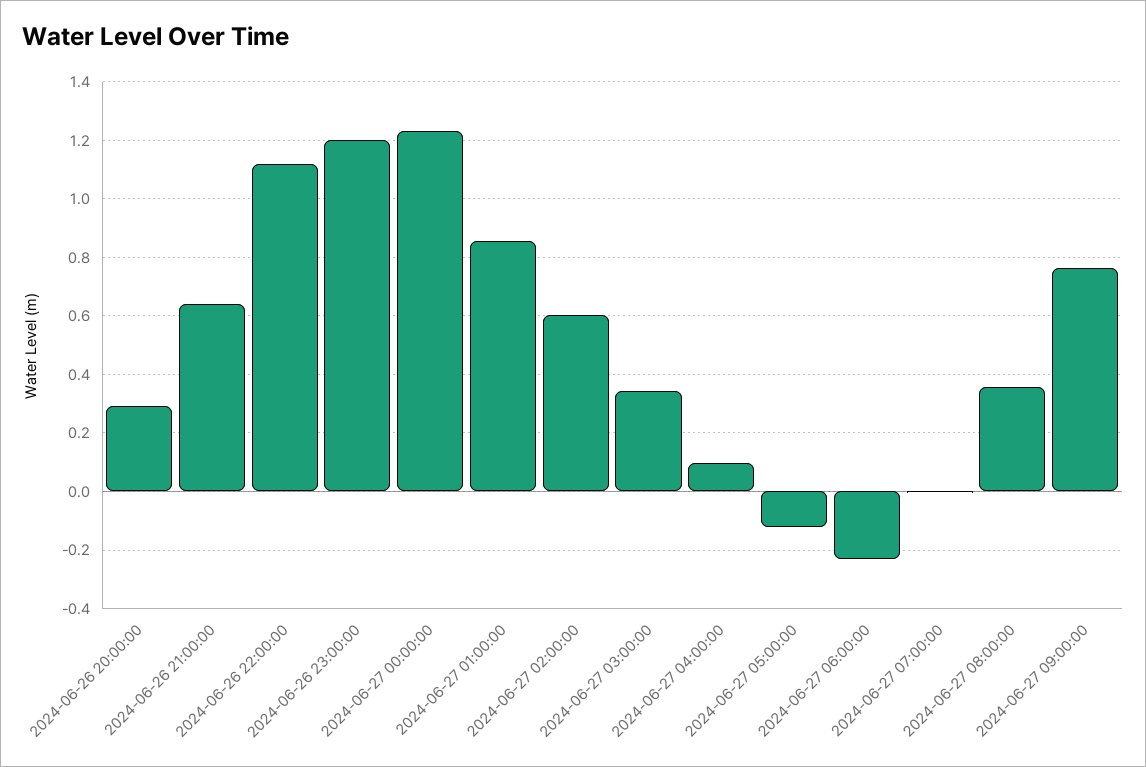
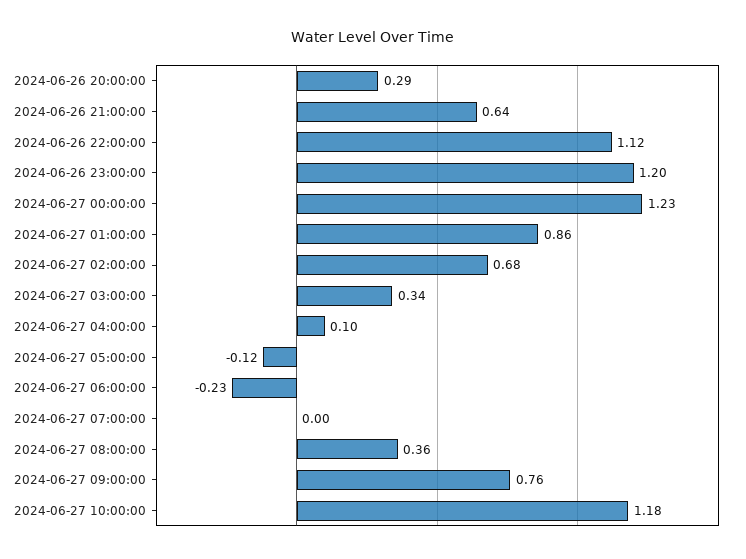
2024-06-27 02:00:00: 0.6 -> 0.68
2024-06-27 10:00:00: none -> 1.18

